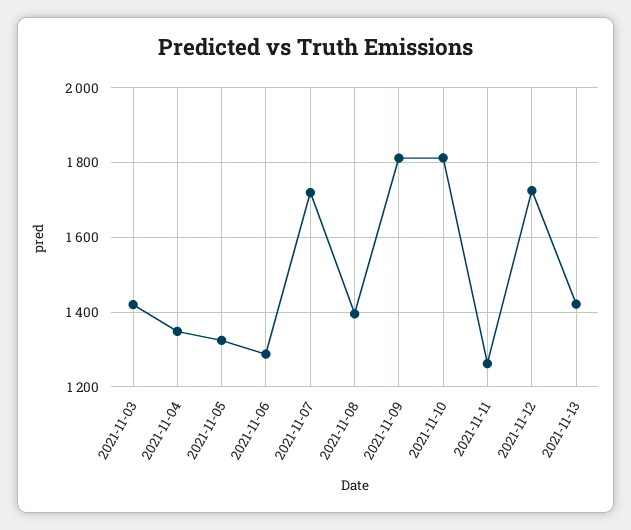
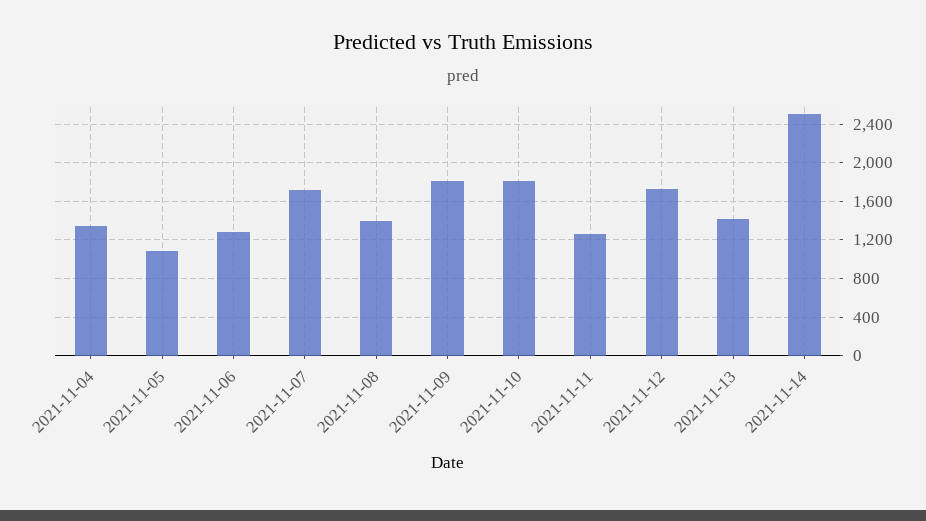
2021-11-03: 1420 -> none
2021-11-05: 1320 -> 1100
2021-11-14: none -> 2500

